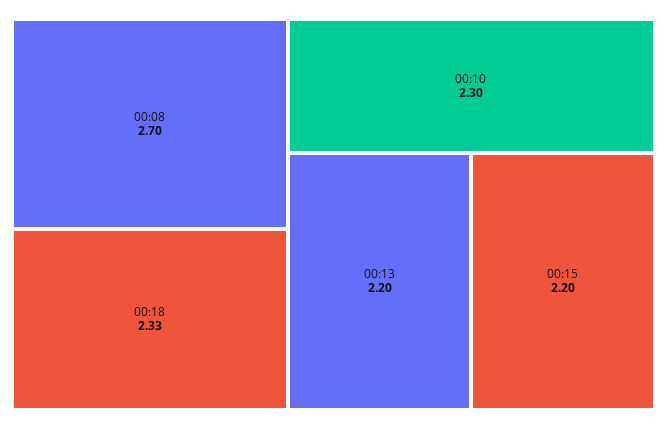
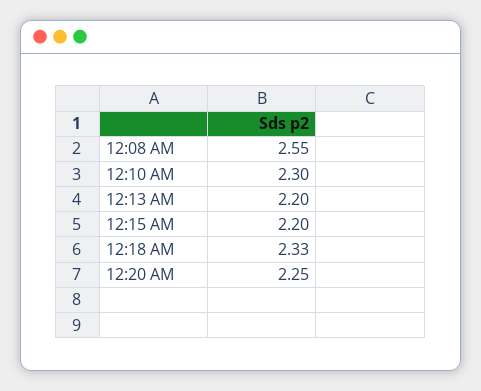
00:08: 2.7 -> 2.55
12:20 AM: none -> 2.25

